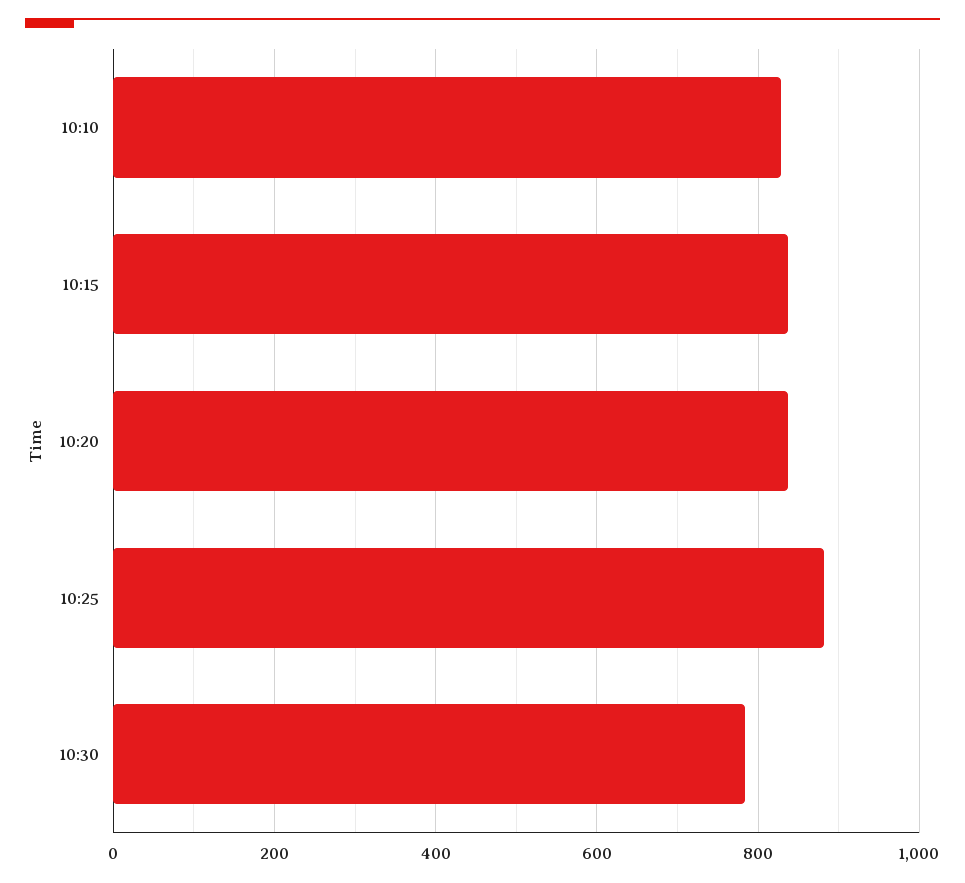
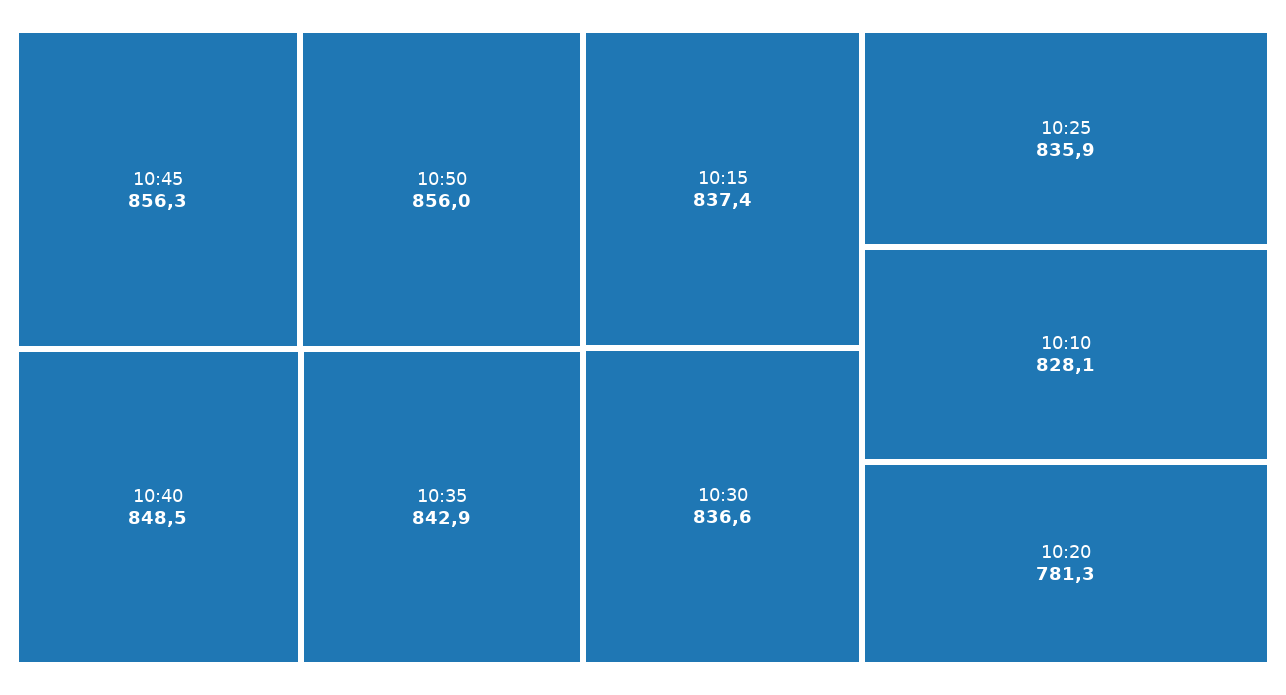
10:20: 840 -> 781.3
10:25: 880 -> 835.9
10:30: 780 -> 836.6
10:45: none -> 856.3
10:50: none -> 856
10:40: none -> 848.5
10:35: none -> 842.9

